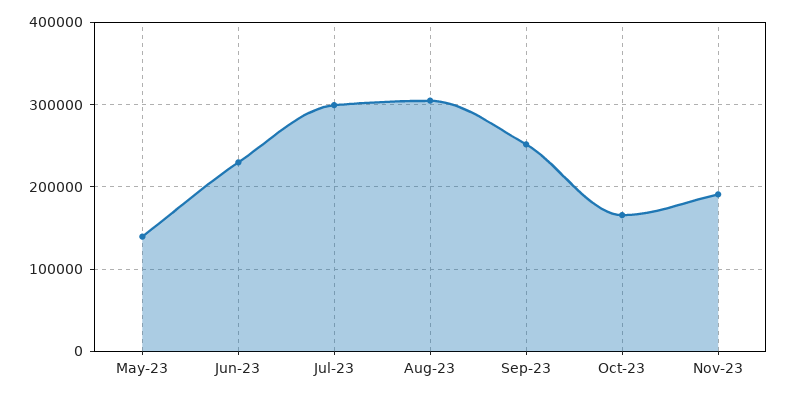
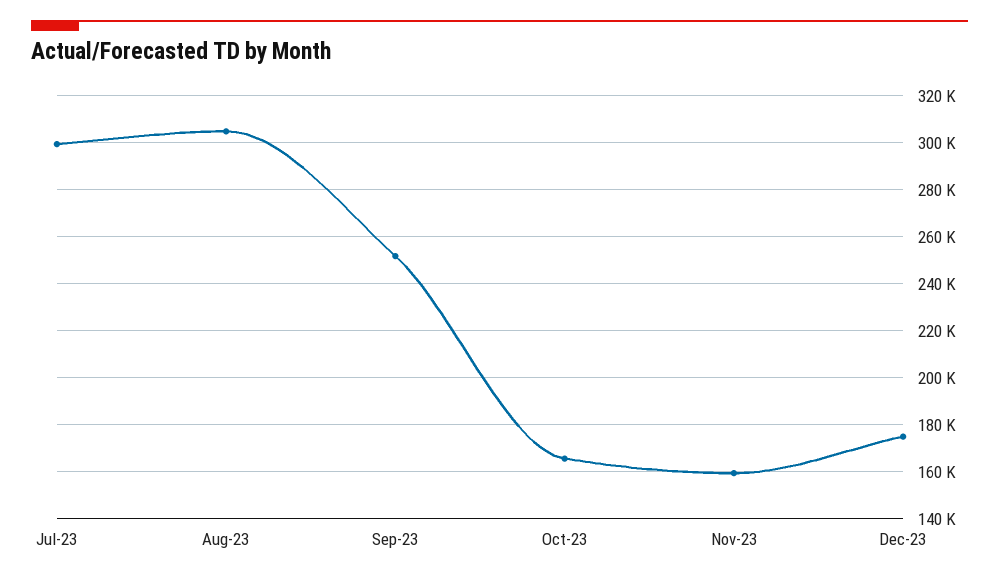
May-23: 140000 -> none
Jun-23: 230000 -> none
Nov-23: 190000 -> 160000
Dec-23: none -> 175000

